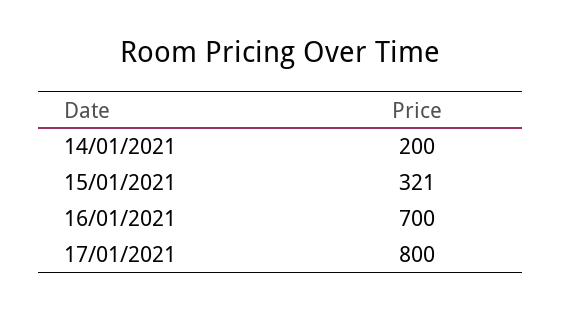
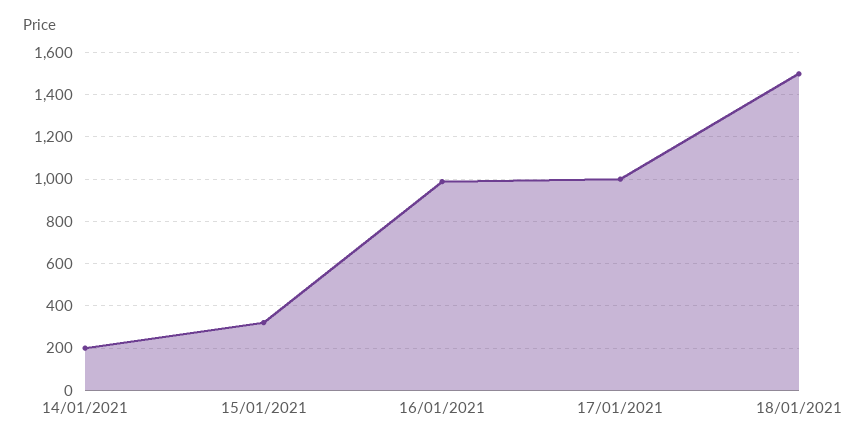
16/01/2021: 700 -> 1000
17/01/2021: 800 -> 1000
18/01/2021: none -> 1500

